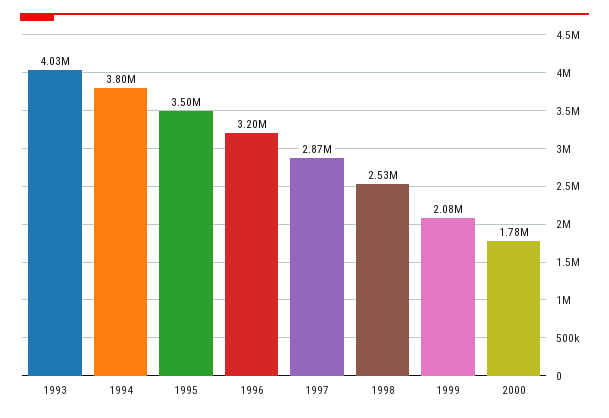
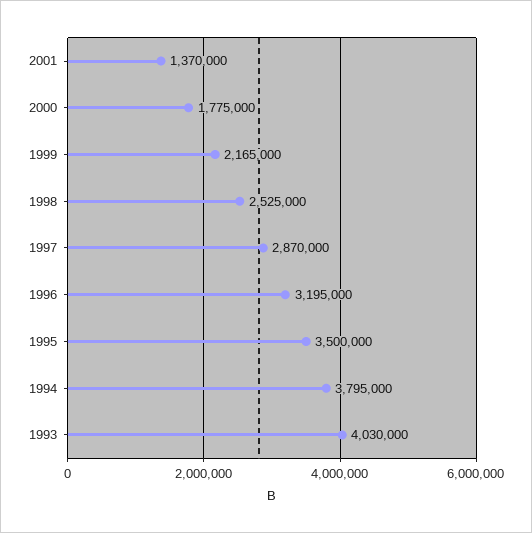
1999: 2080000 -> 2165000
2001: none -> 1370000

